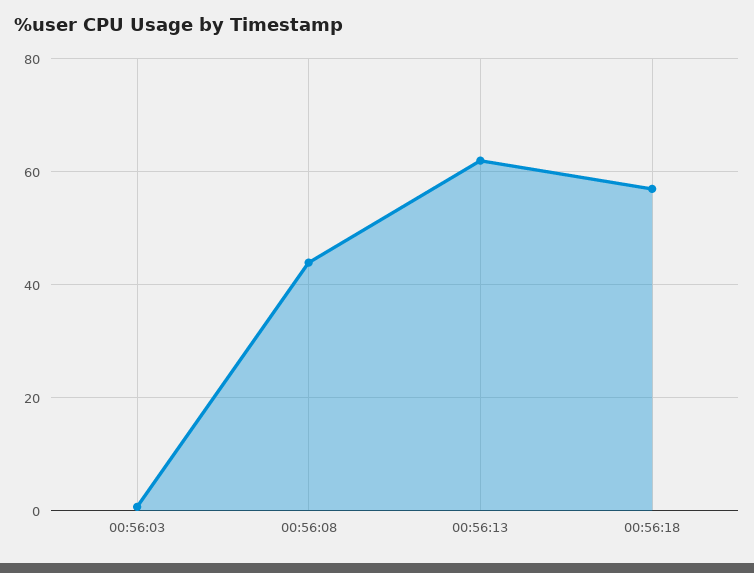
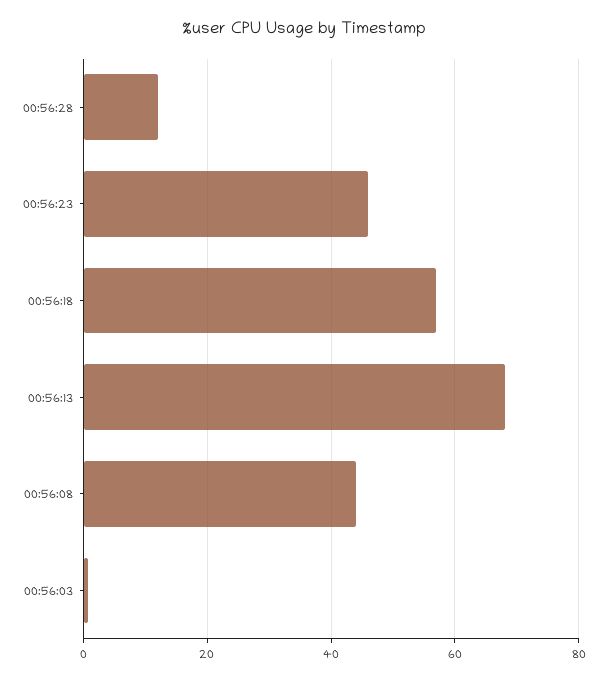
00:56:13: 62 -> 68
00:56:28: none -> 12
00:56:23: none -> 46

